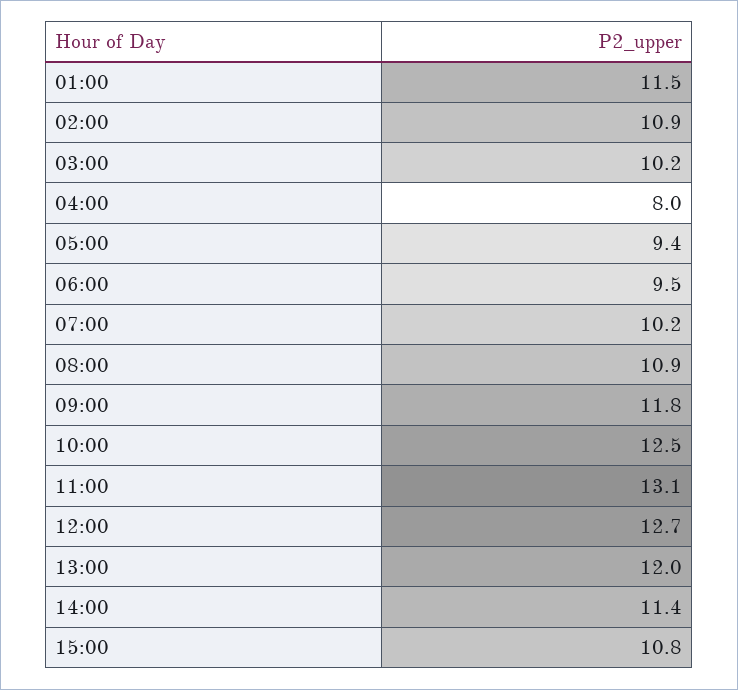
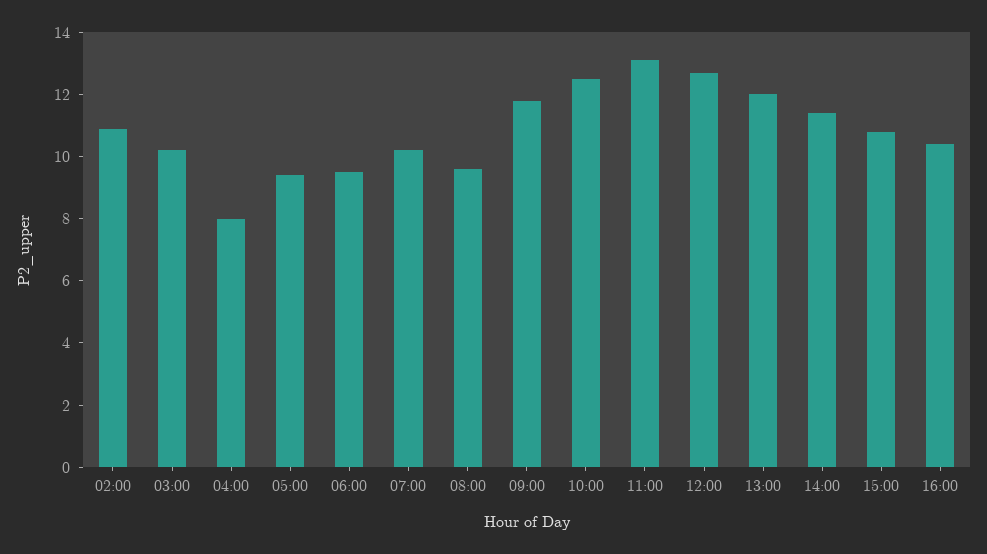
01:00: 11.5 -> none
08:00: 10.9 -> 9.5
16:00: none -> 10.5

